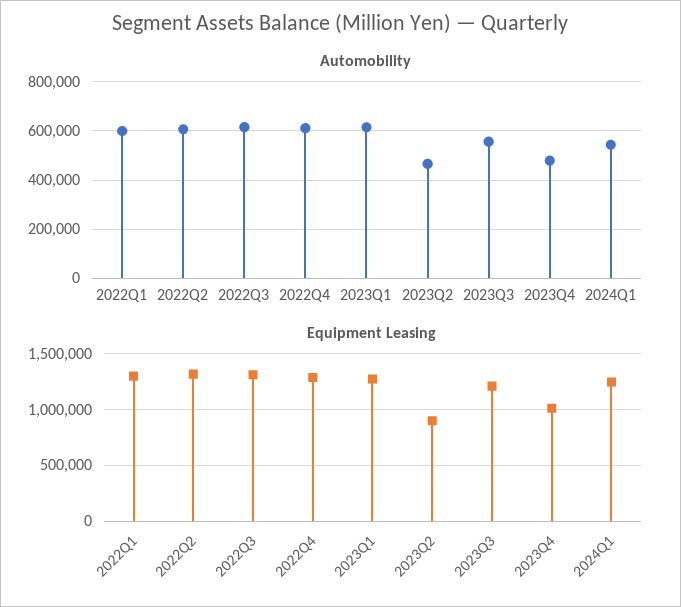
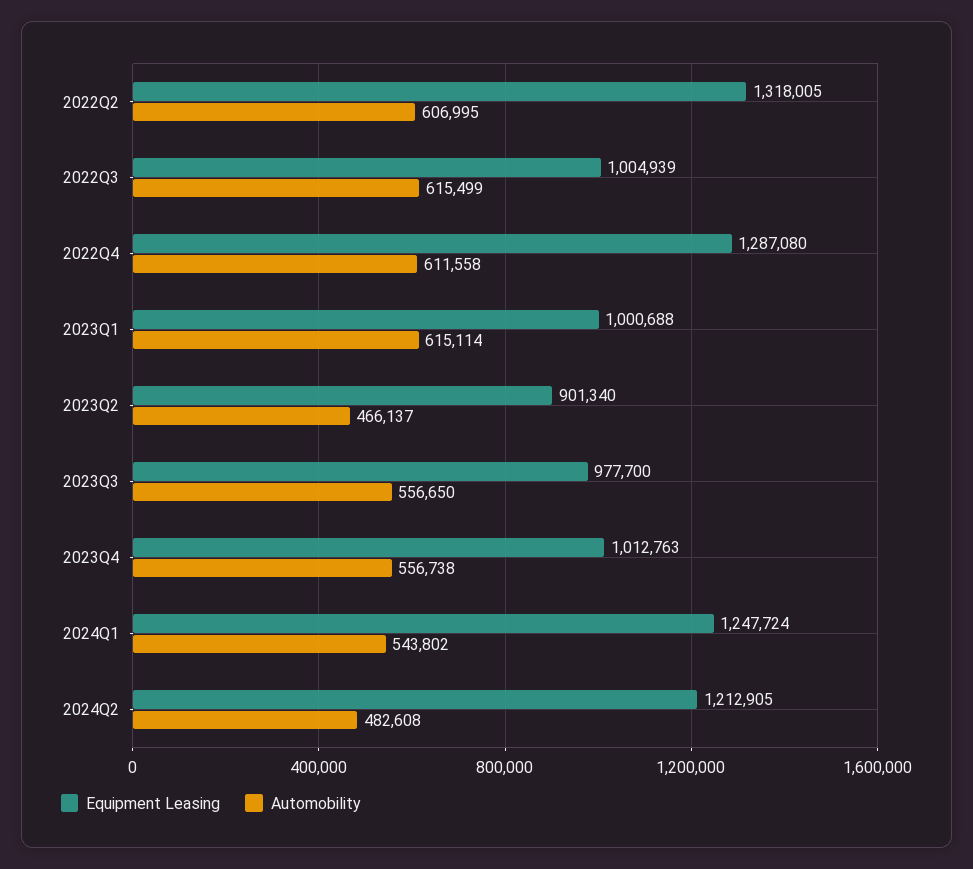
Automobility, 2022Q1: 600000 -> none
Automobility, 2023Q4: 475000 -> 556738
Equipment Leasing, 2022Q1: 1300000 -> none
Equipment Leasing, 2022Q3: 1300000 -> 1004939
Equipment Leasing, 2023Q1: 1300000 -> 1000688
Equipment Leasing, 2023Q3: 1200000 -> 977700
Equipment Leasing, 2024Q2: none -> 1212905
Automobility, 2024Q2: none -> 482608

